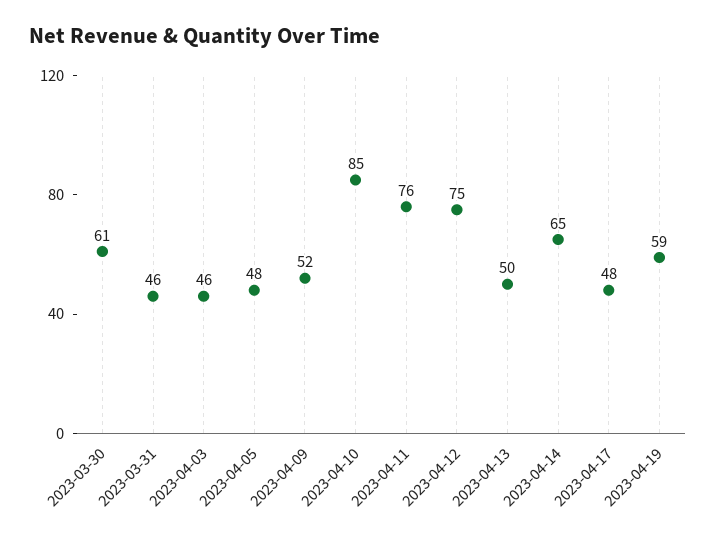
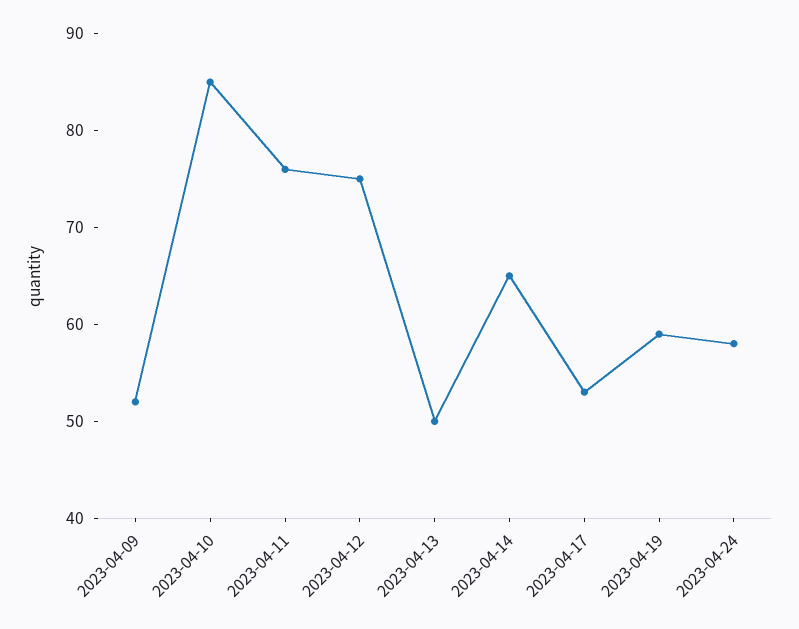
2023-03-30: 61 -> none
2023-03-31: 46 -> none
2023-04-03: 46 -> none
2023-04-05: 48 -> none
2023-04-17: 48 -> 53
2023-04-24: none -> 58

